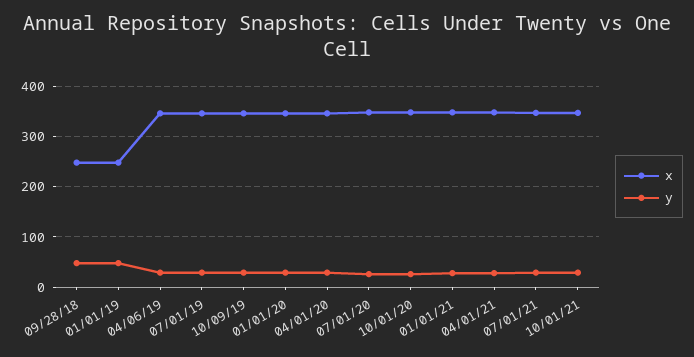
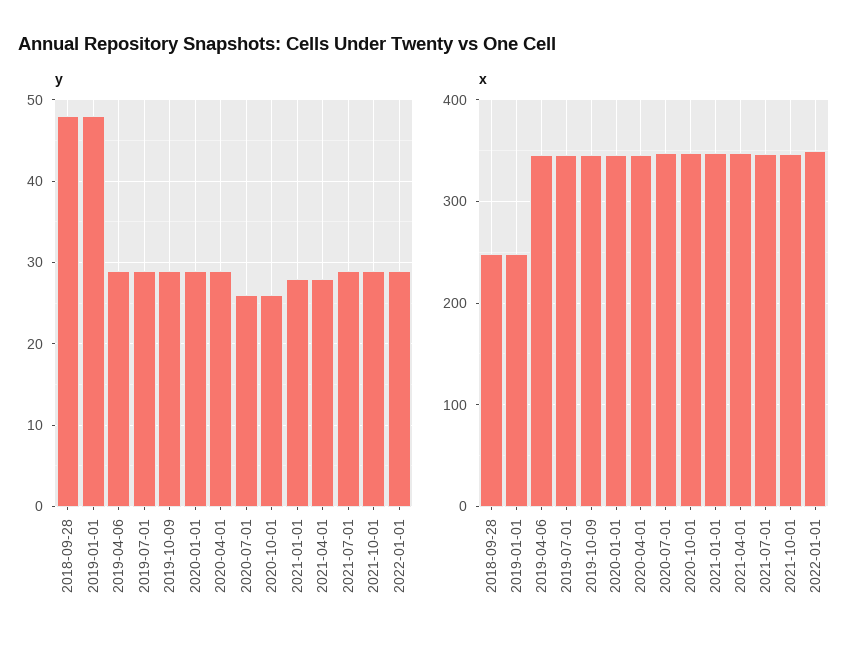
y, 2022-01-01: none -> 29
x, 2022-01-01: none -> 350

